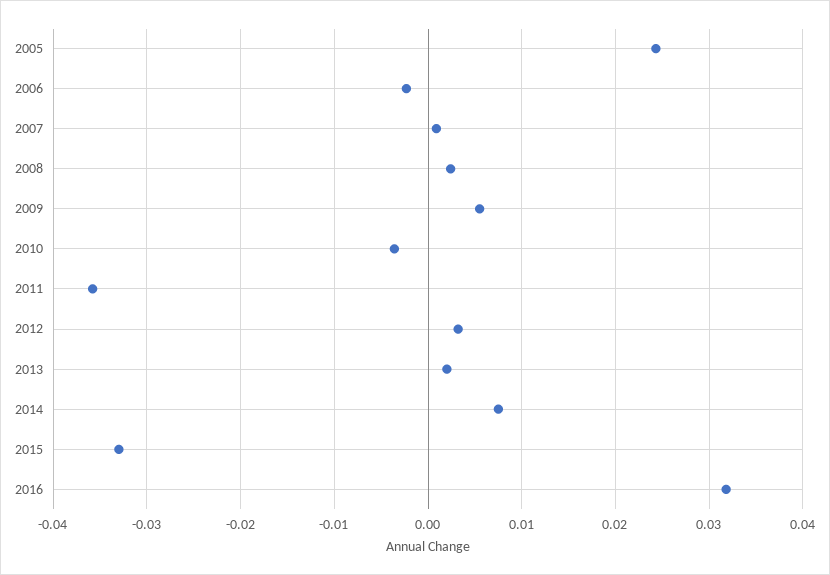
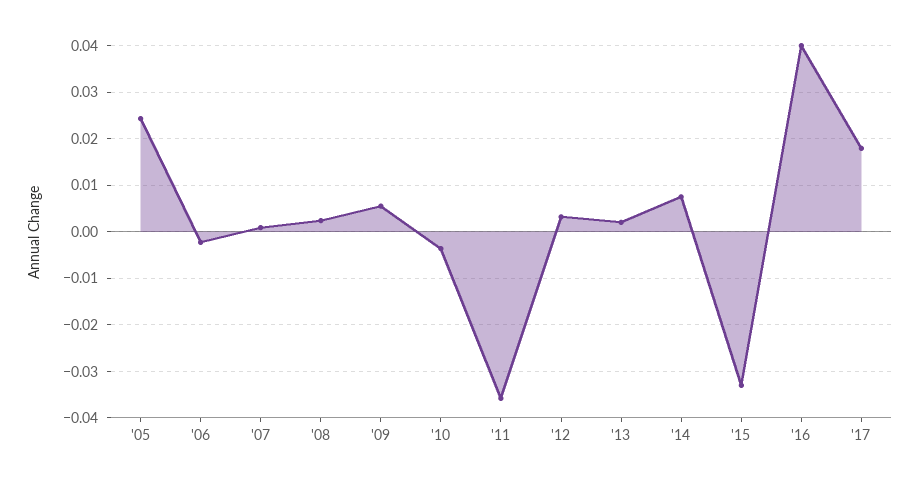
2016: 0.032 -> 0.04
'17: none -> 0.018

